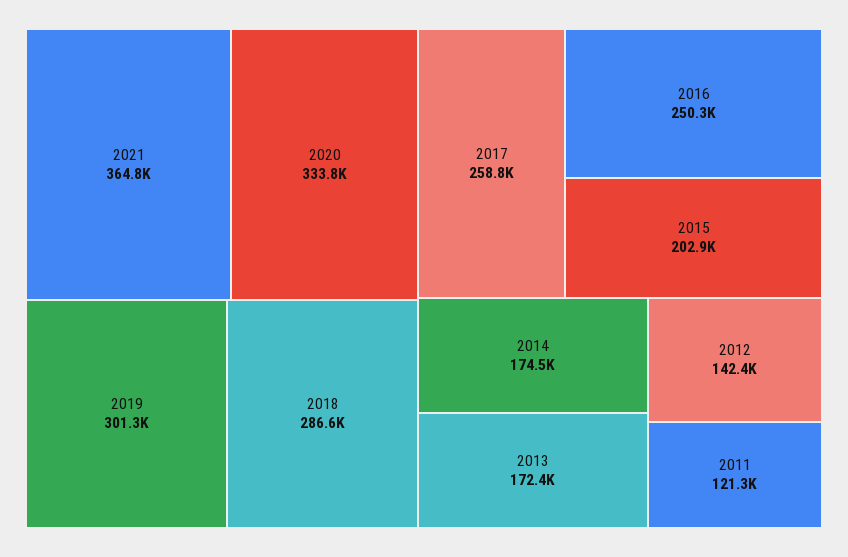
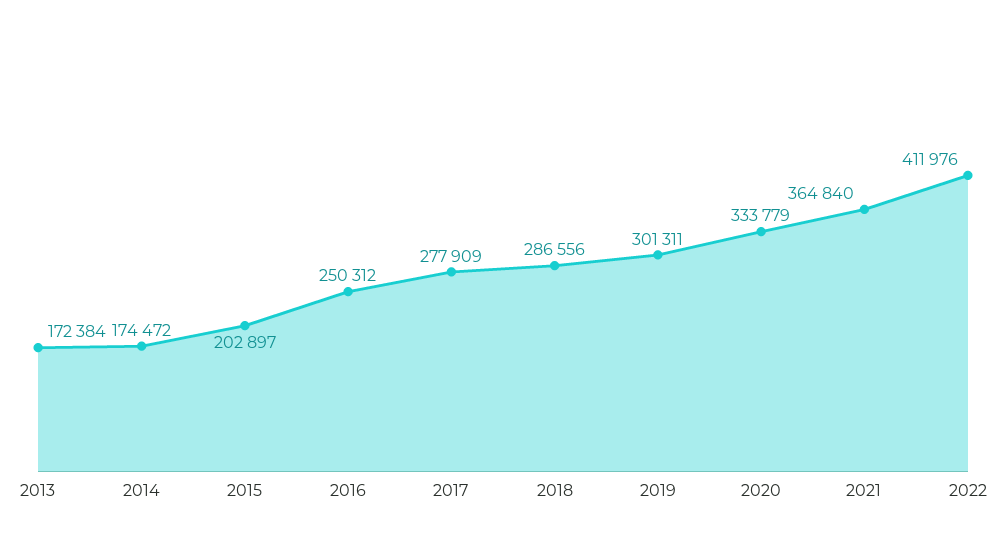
2017: 258800 -> 277909
2012: 142400 -> none
2011: 121300 -> none
2022: none -> 411976

